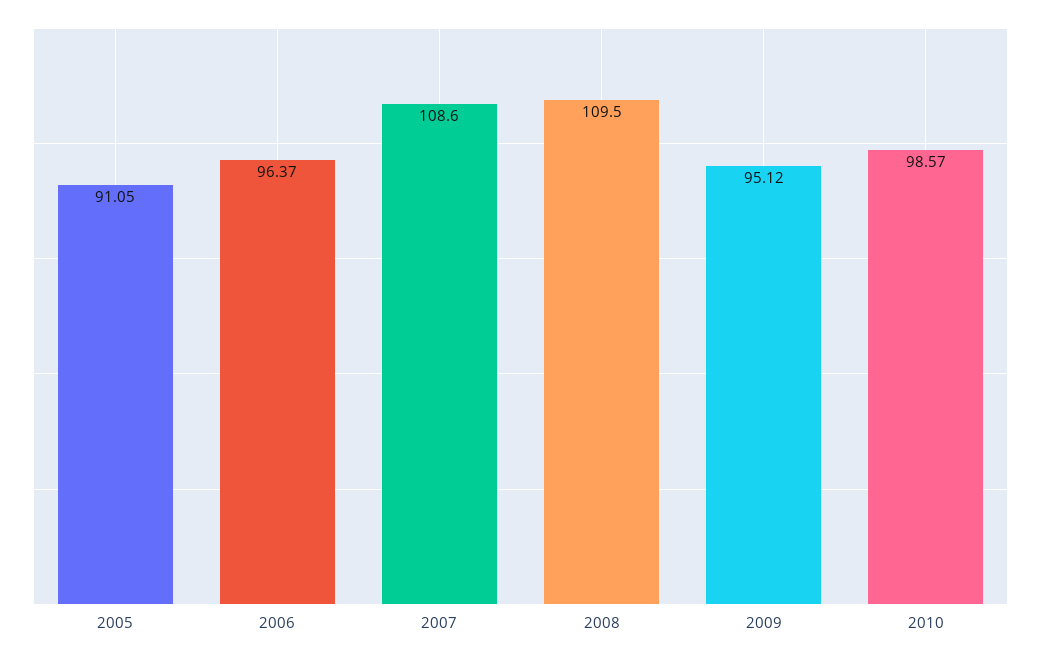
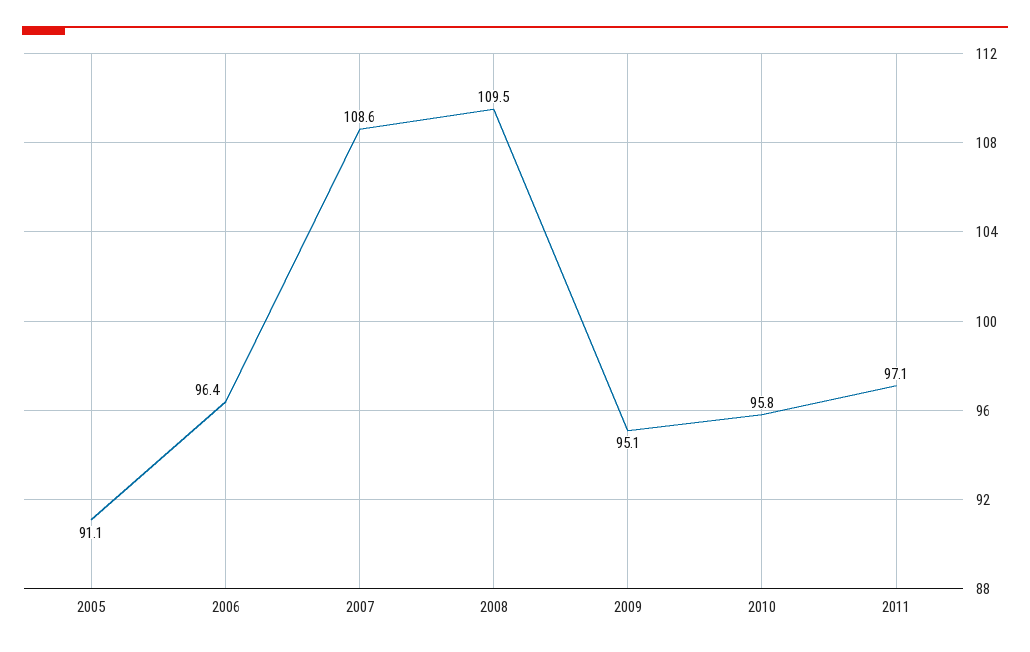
2010: 98.57 -> 95.8
2011: none -> 97.1

